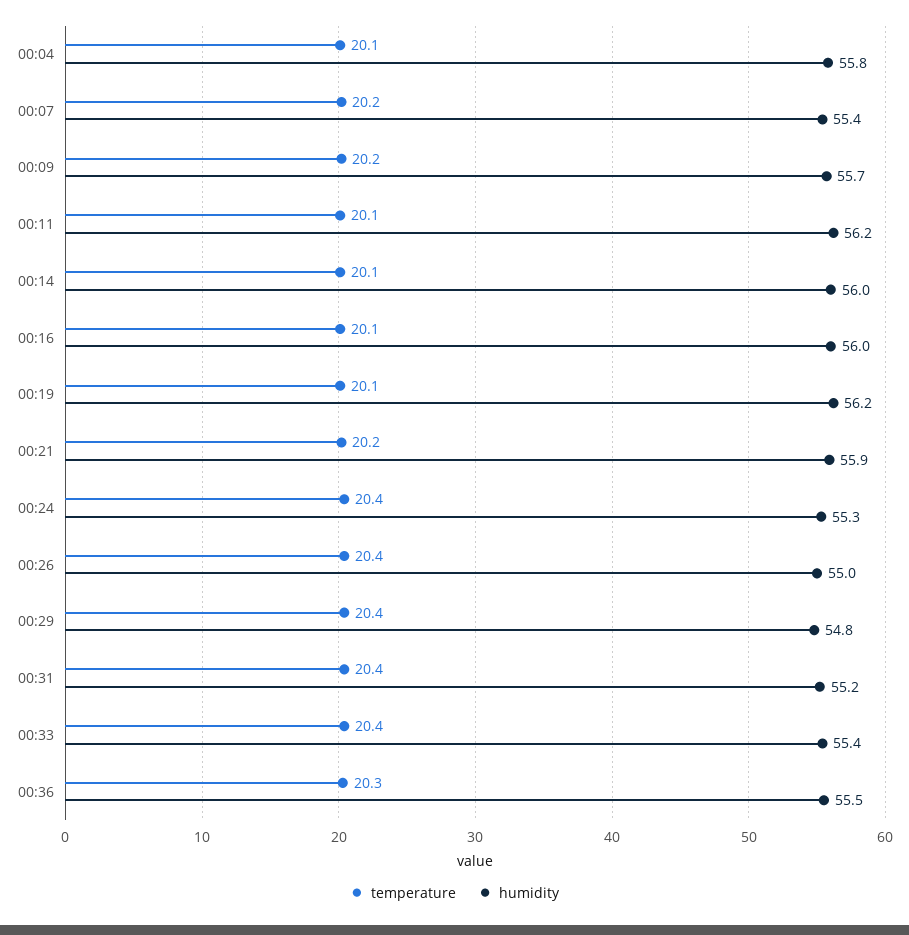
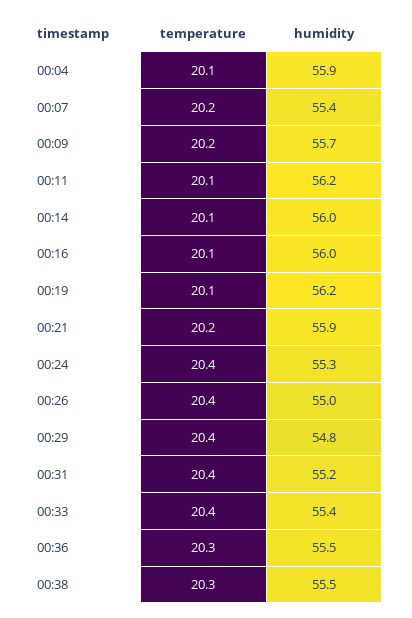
humidity, 00:04: 55.8 -> 55.9
temperature, 00:38: none -> 20.3
humidity, 00:38: none -> 55.5

